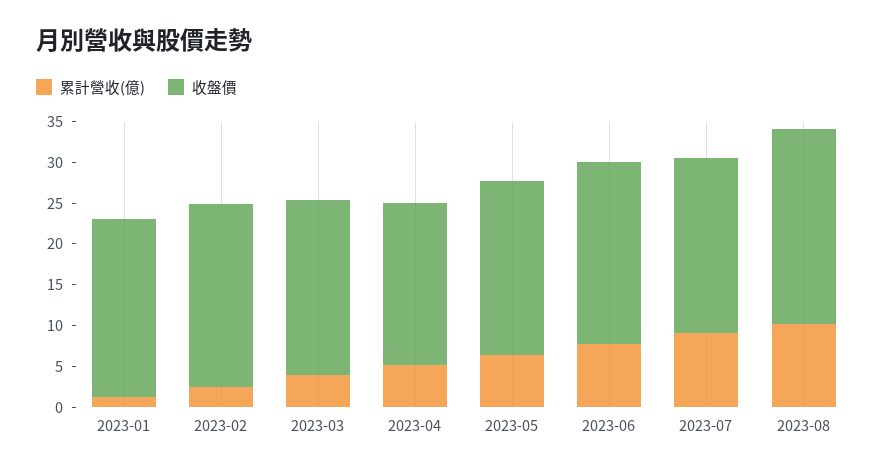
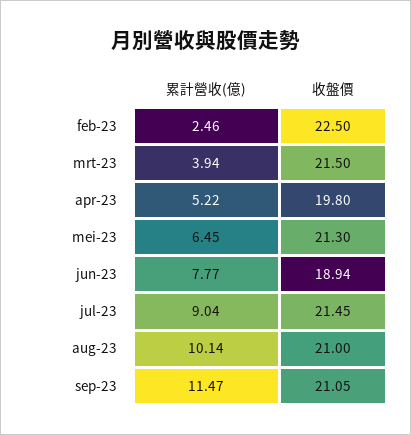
累計營收(億), 2023-01: 1 -> none
收盤價, 2023-01: 22 -> none
收盤價, 2023-06: 22 -> 18.94
收盤價, 2023-08: 24 -> 21
累計營收(億), sep-23: none -> 11.47
收盤價, sep-23: none -> 21.05

